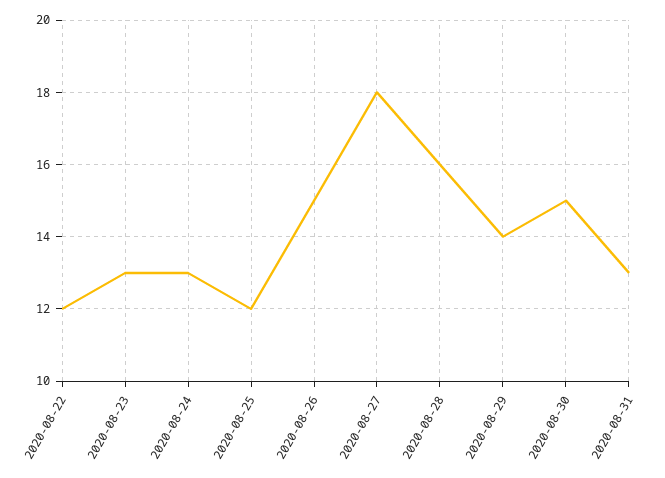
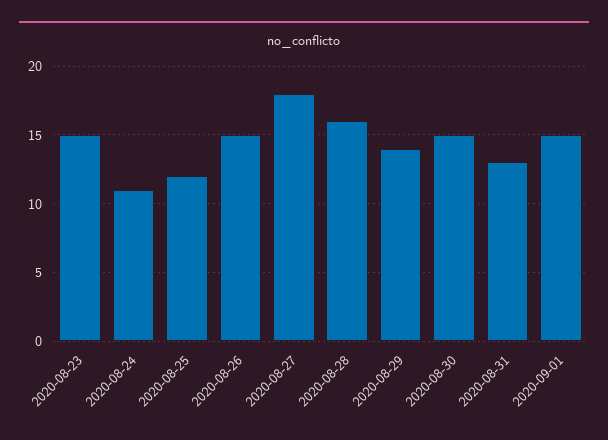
2020-08-22: 12 -> none
2020-08-23: 13 -> 15
2020-08-24: 13 -> 11
2020-09-01: none -> 15

